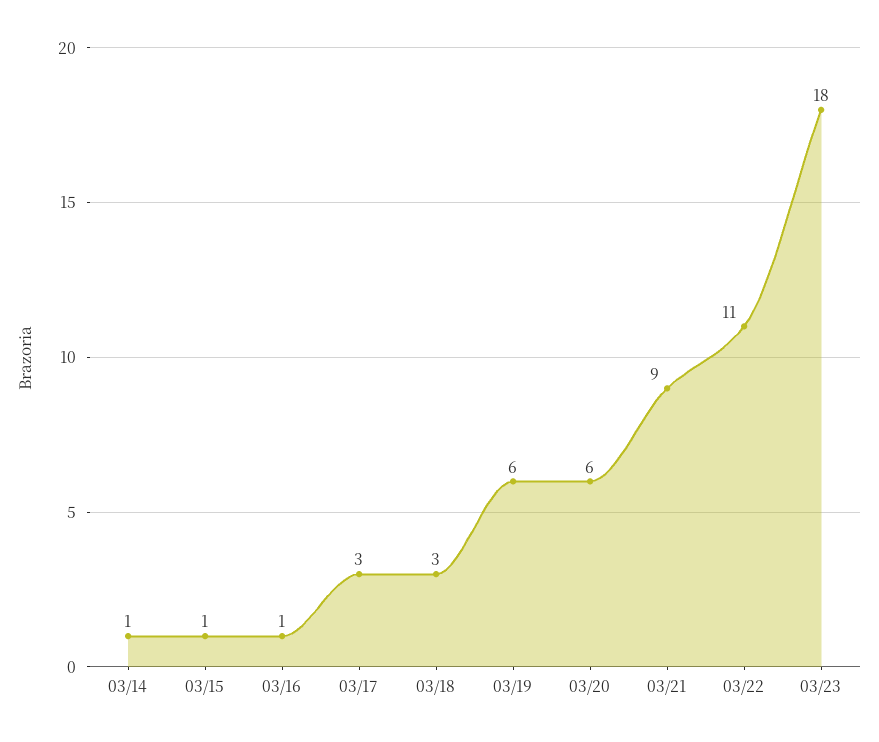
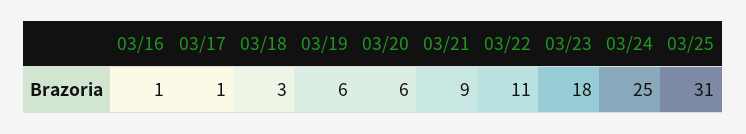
03/14: 1 -> none
03/15: 1 -> none
03/17: 3 -> 1
03/24: none -> 25
03/25: none -> 31

